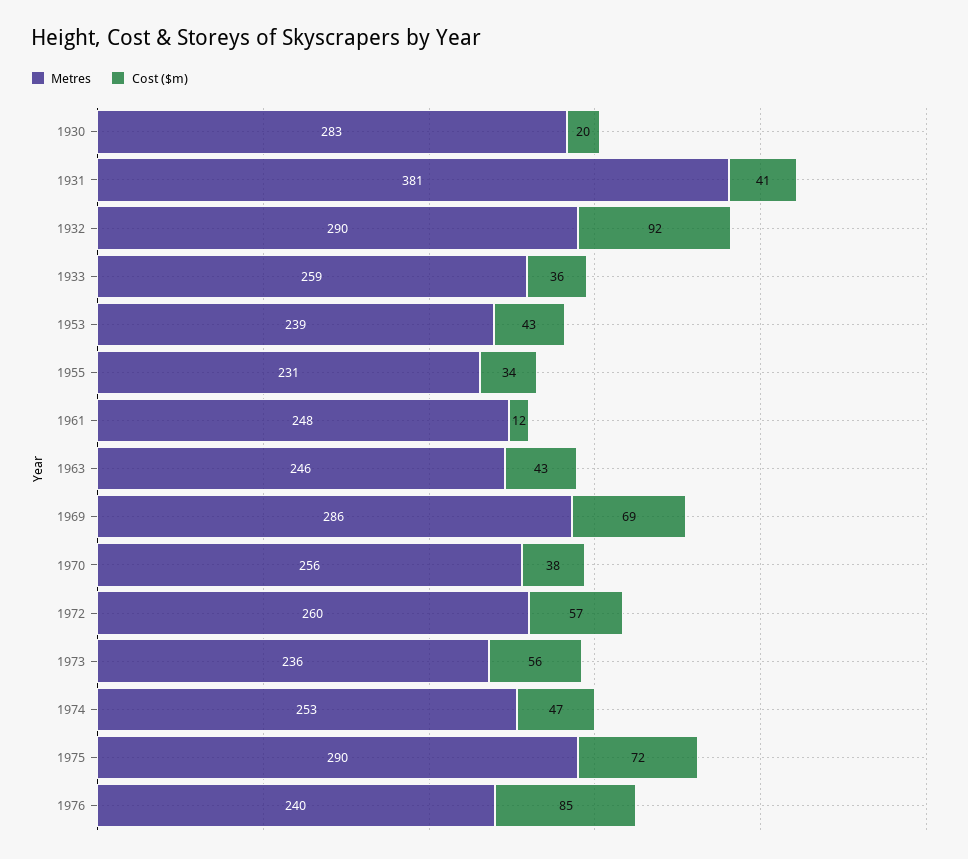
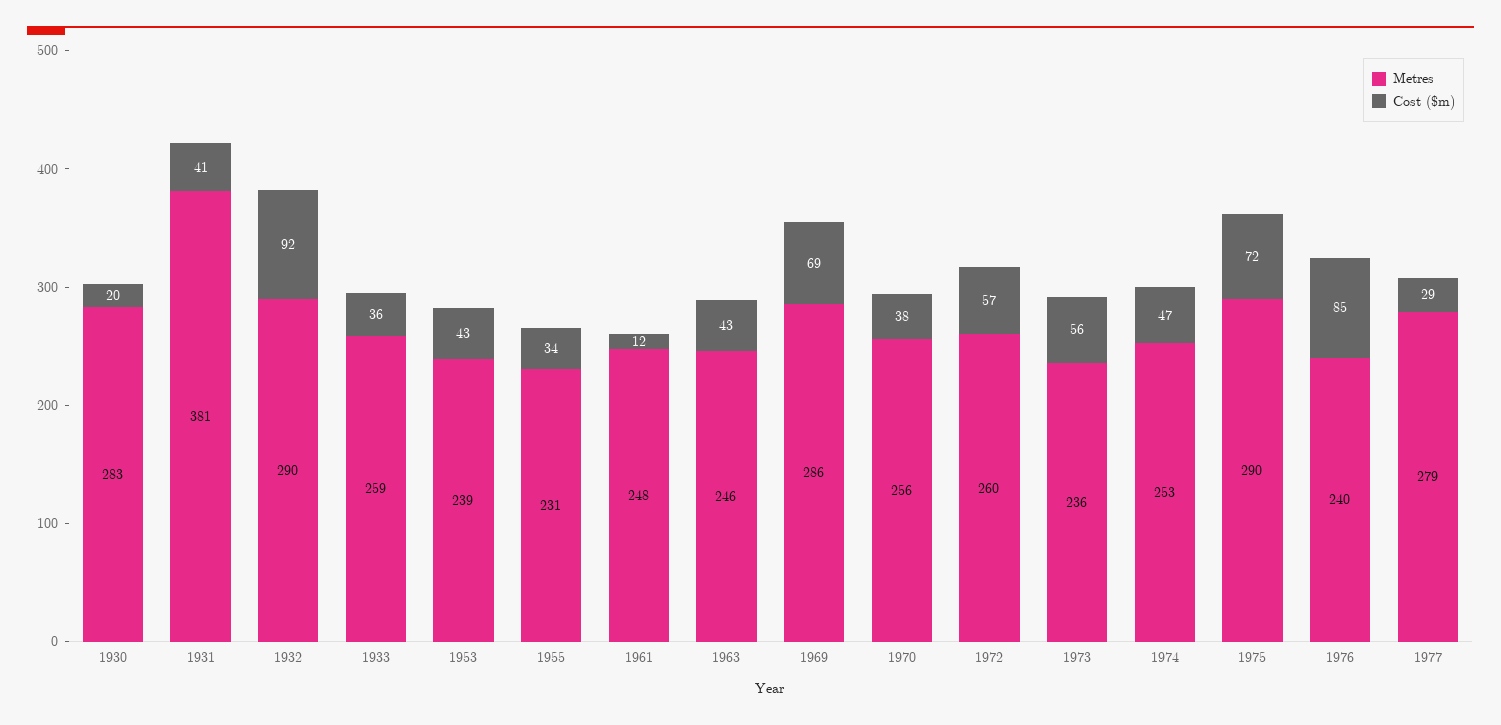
Metres, 1977: none -> 279
Cost ($m), 1977: none -> 29

